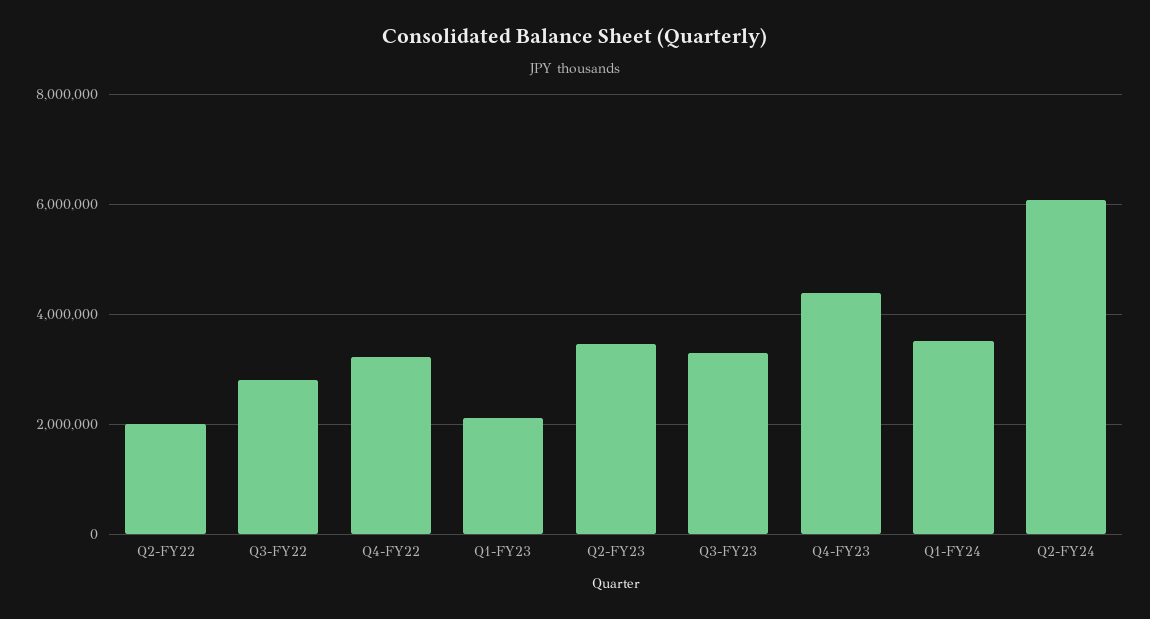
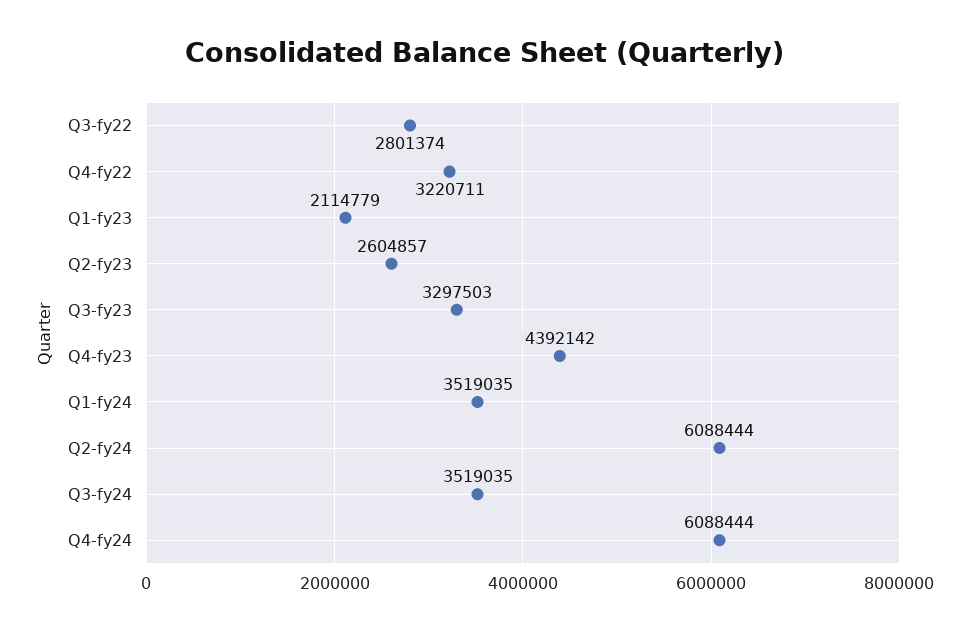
Q2-FY22: 2000000 -> none
Q2-FY23: 3400000 -> 2604857
Q3-fy24: none -> 3519035
Q4-fy24: none -> 6088444

